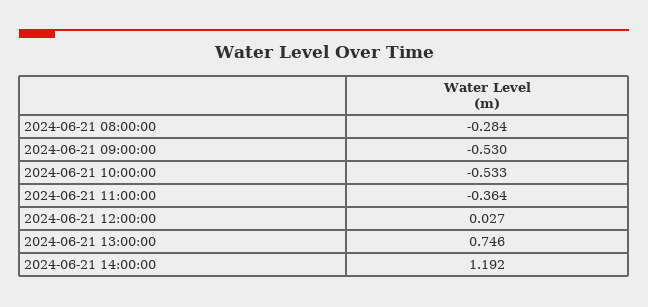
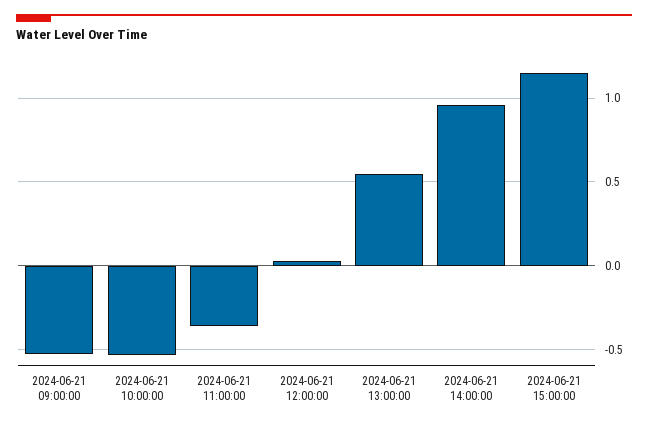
2024-06-21 08:00:00: -0.284 -> none
2024-06-21 13:00:00: 0.746 -> 0.55
2024-06-21 14:00:00: 1.192 -> 0.95
2024-06-21 15:00:00: none -> 1.15

